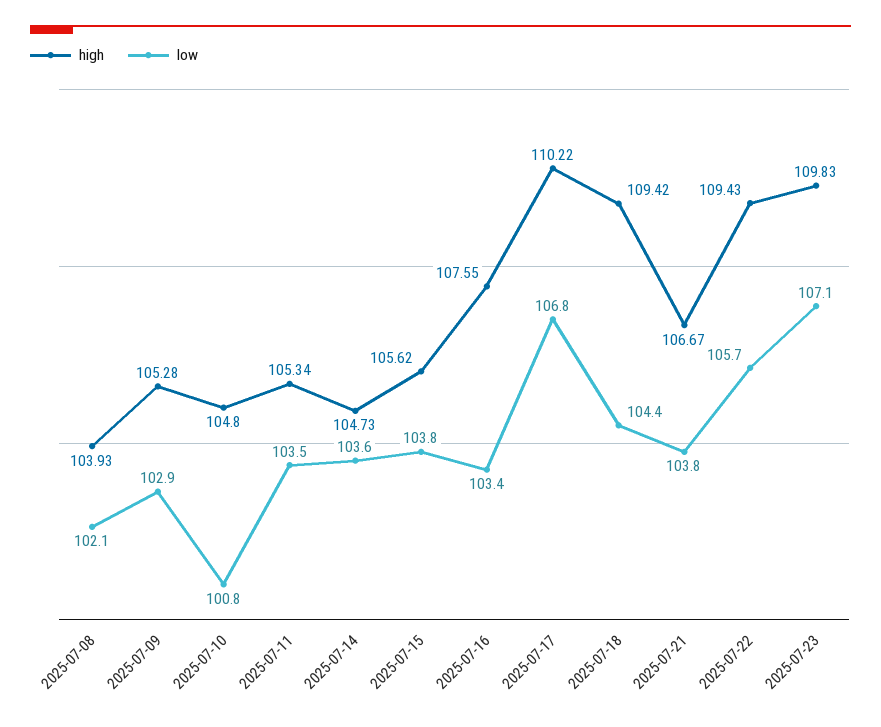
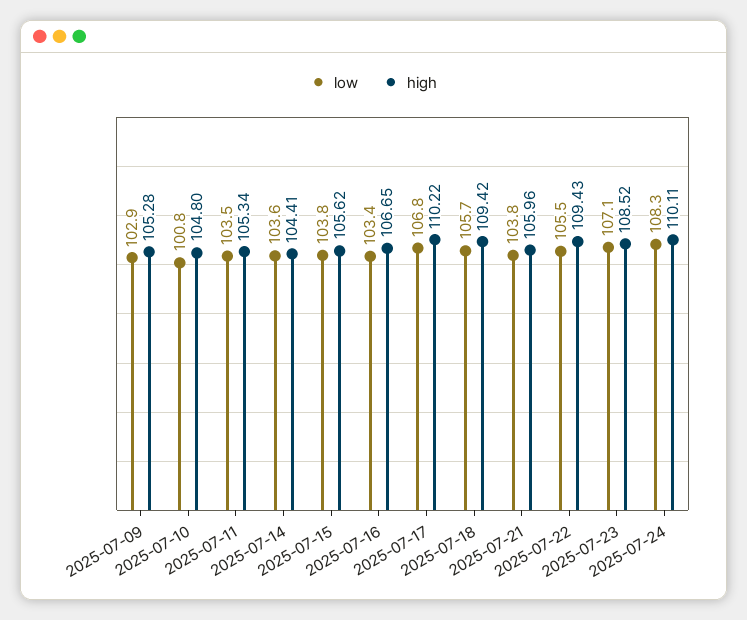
high, 2025-07-08: 103.93 -> none
low, 2025-07-08: 102.1 -> none
high, 2025-07-14: 104.73 -> 104.41
high, 2025-07-16: 107.55 -> 106.65
low, 2025-07-18: 104.4 -> 105.7
high, 2025-07-21: 106.67 -> 105.96
low, 2025-07-22: 105.7 -> 105.5
high, 2025-07-23: 109.83 -> 108.52
low, 2025-07-24: none -> 108.3
high, 2025-07-24: none -> 110.11

